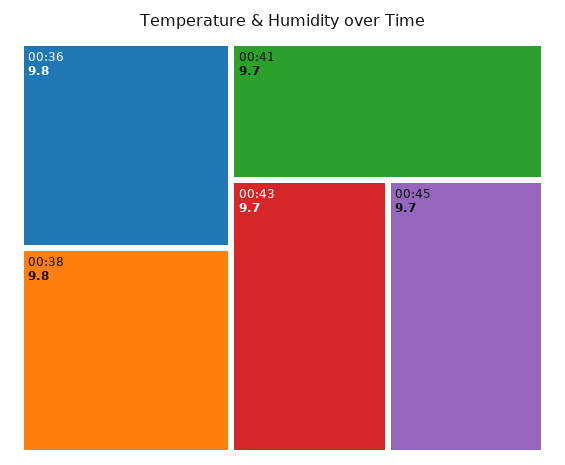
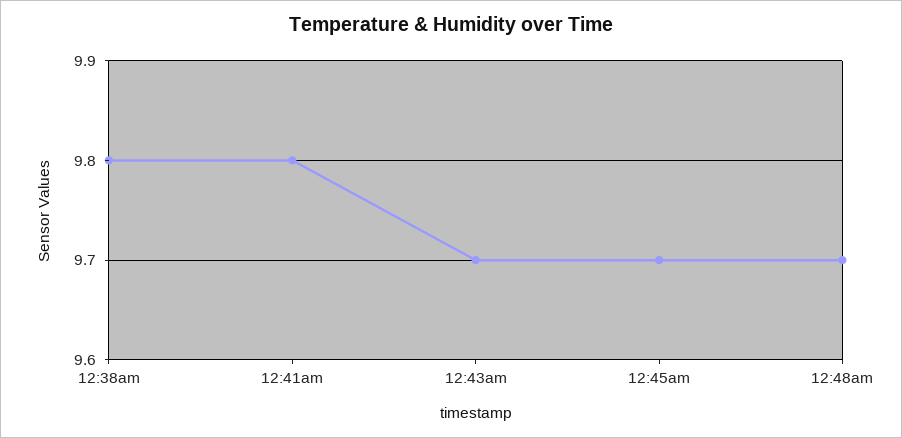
00:36: 9.8 -> none
00:41: 9.7 -> 9.8
12:48am: none -> 9.7

